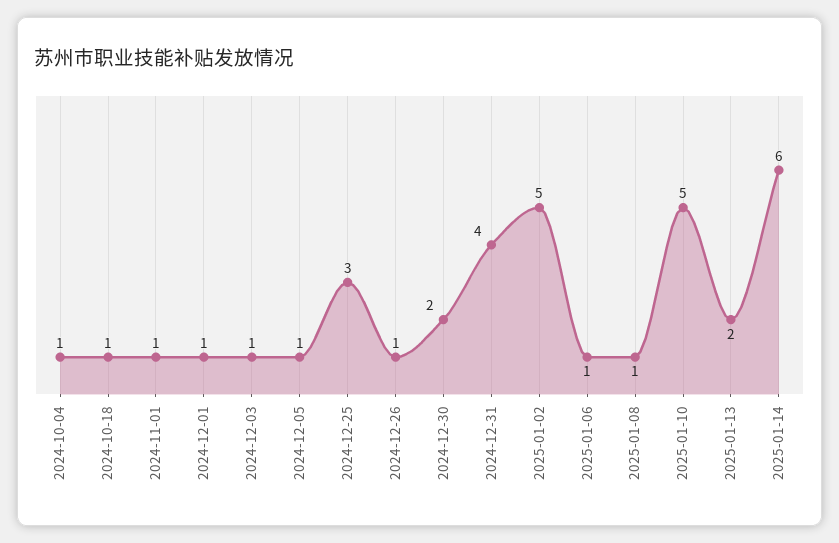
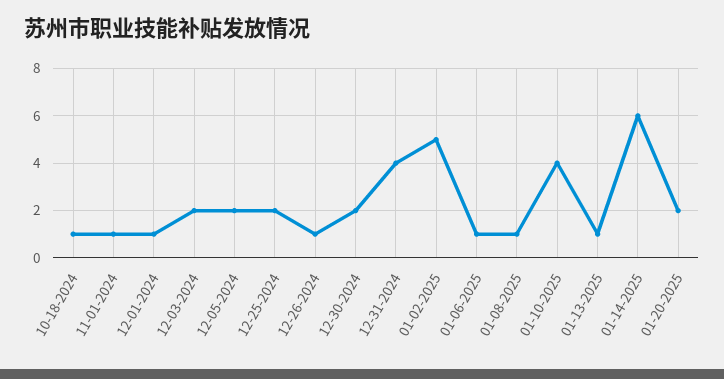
2024-10-04: 1 -> none
2024-12-03: 1 -> 2
2024-12-05: 1 -> 2
2024-12-25: 3 -> 2
2025-01-10: 5 -> 4
2025-01-13: 2 -> 1
01-20-2025: none -> 2

